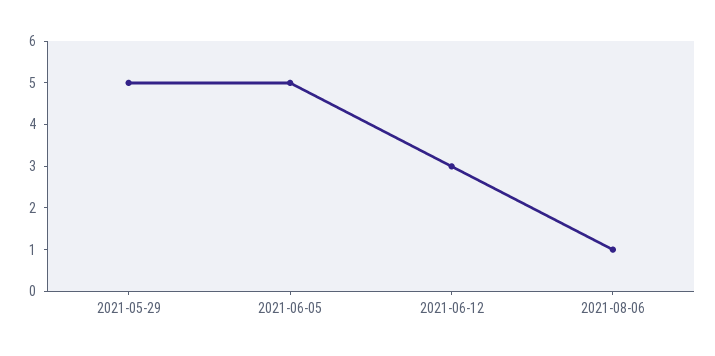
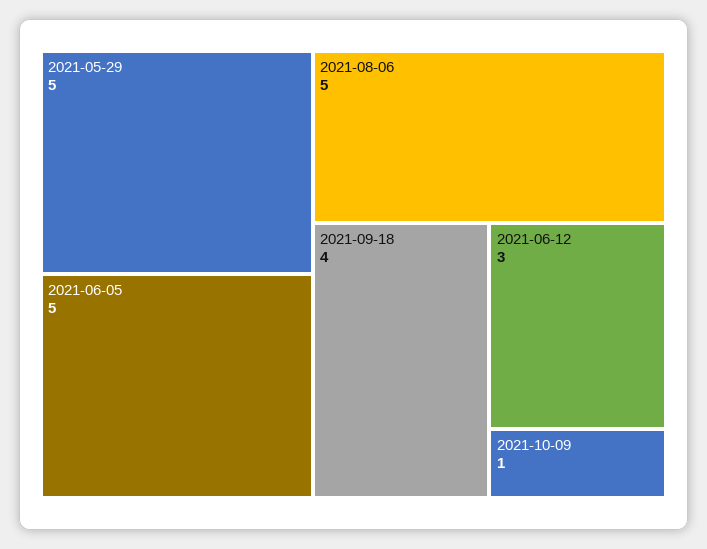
2021-08-06: 1 -> 5
2021-09-18: none -> 4
2021-10-09: none -> 1

